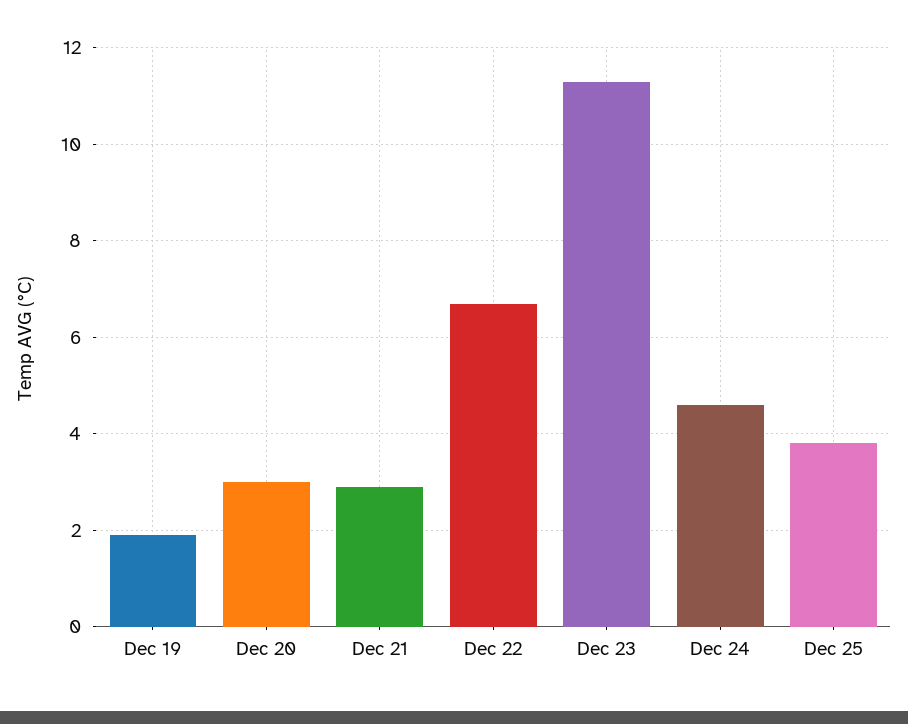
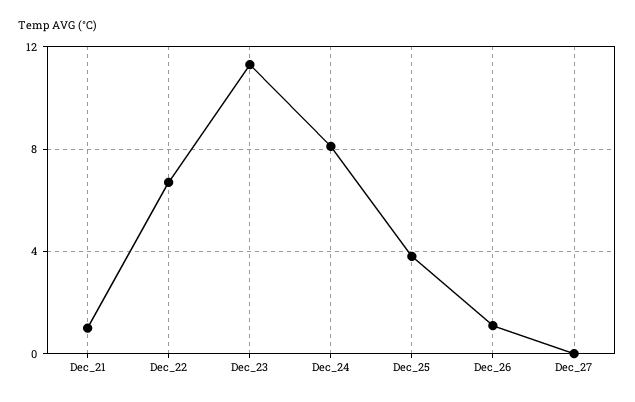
Dec 19: 2 -> none
Dec 20: 3 -> none
Dec 21: 3 -> 1
Dec 24: 4.5 -> 8
Dec_26: none -> 1
Dec_27: none -> 0

